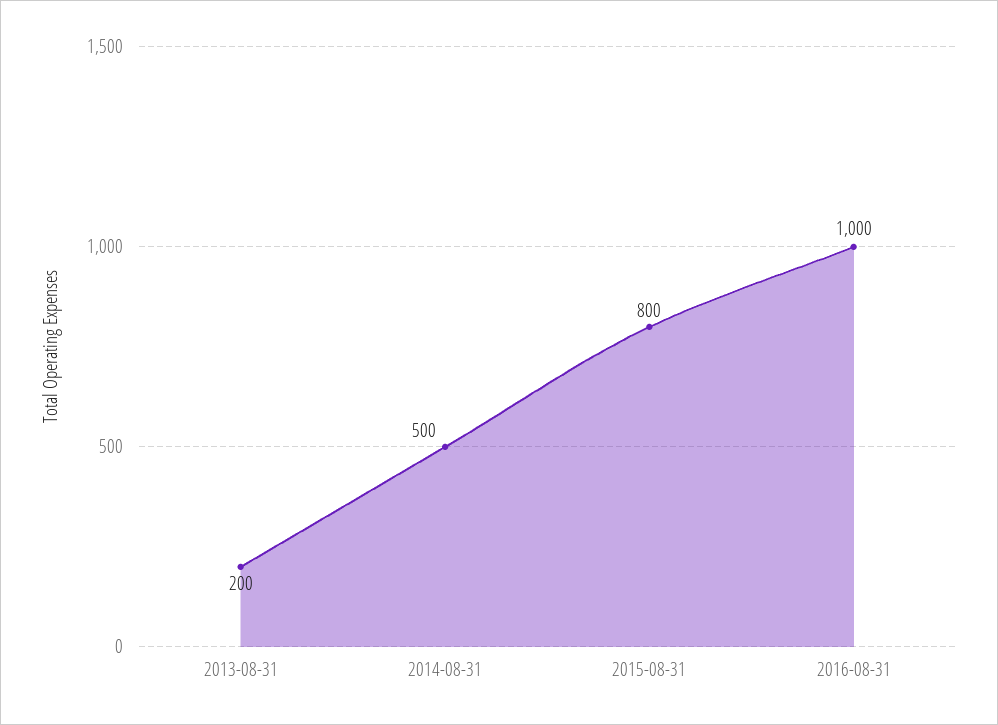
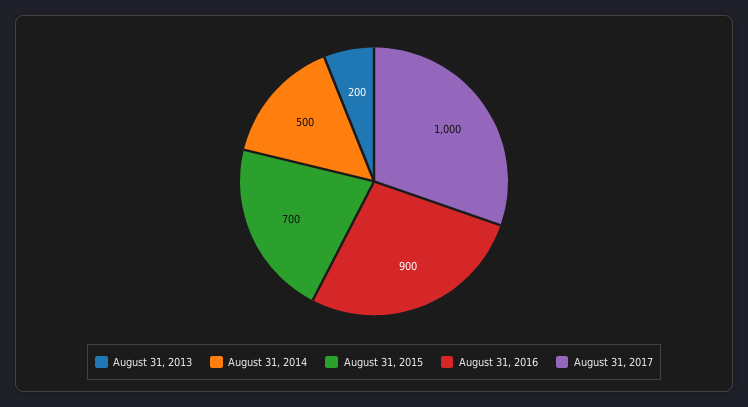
2015-08-31: 800 -> 700
2016-08-31: 1000 -> 900
August 31, 2017: none -> 1000

